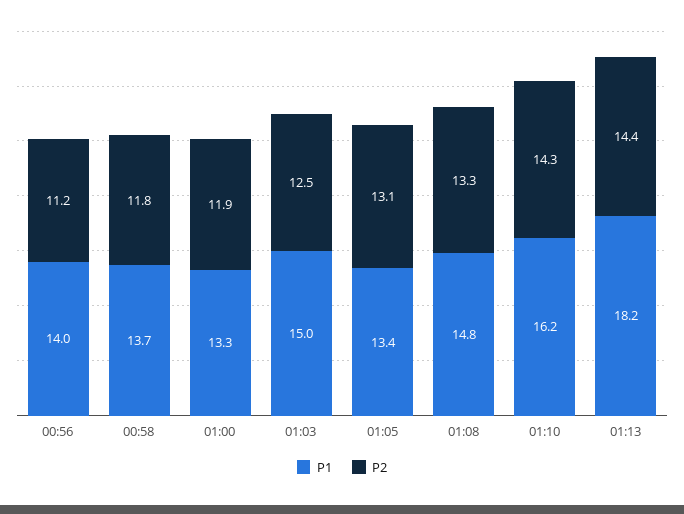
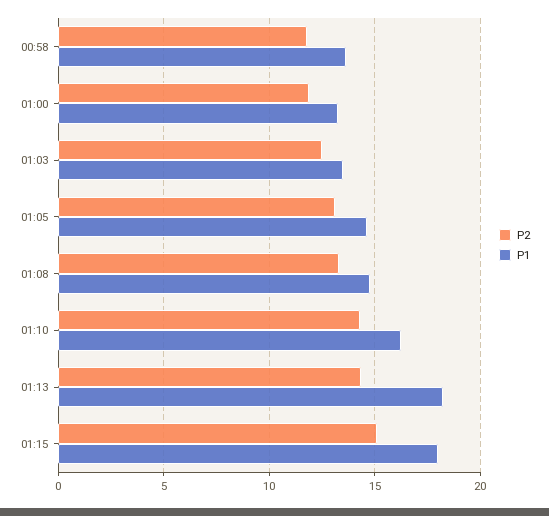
P1, 00:56: 14 -> none
P2, 00:56: 11.2 -> none
P1, 01:03: 15 -> 13.5
P1, 01:05: 13.4 -> 14.5
P2, 01:15: none -> 15
P1, 01:15: none -> 18

